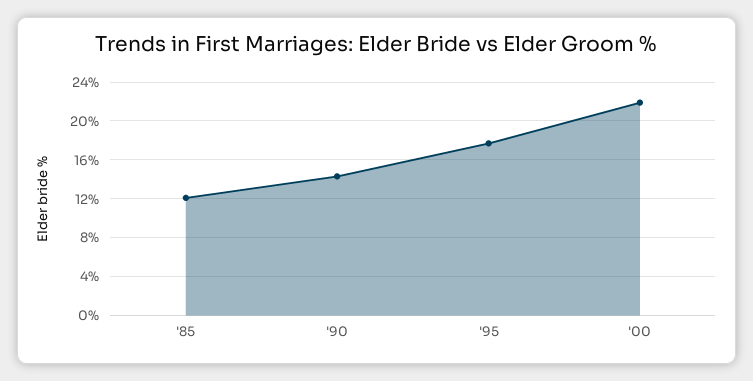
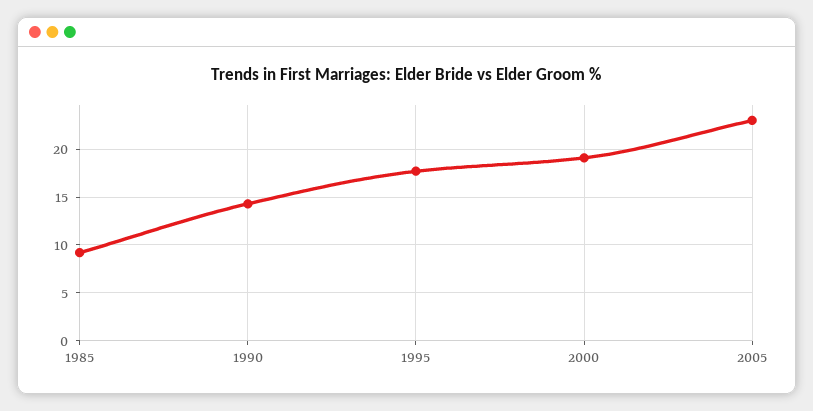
'85: 12 -> 9
'00: 22 -> 19
2005: none -> 23

